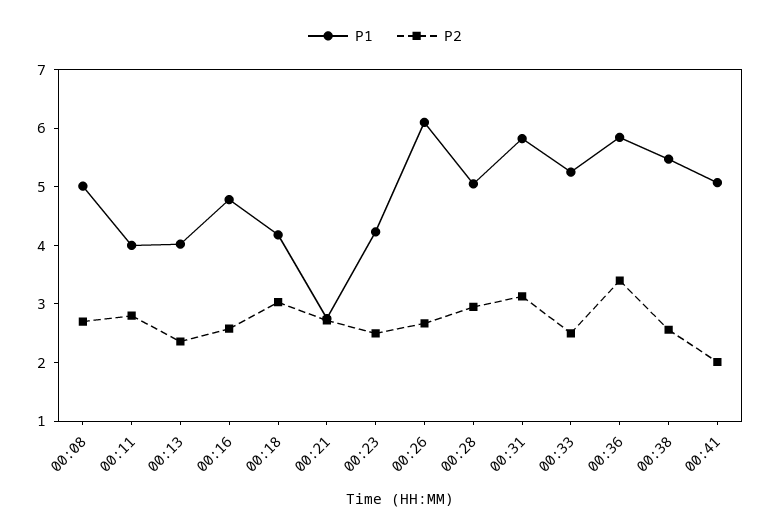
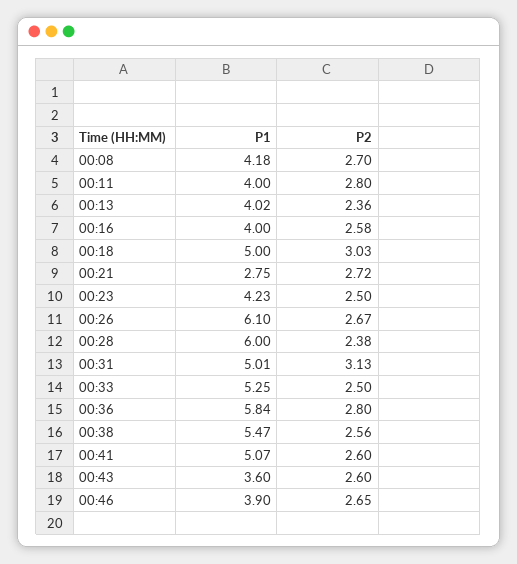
P1, 00:08: 5 -> 4.18
P1, 00:16: 4.8 -> 4
P1, 00:18: 4.2 -> 5
P1, 00:28: 5 -> 6
P2, 00:28: 3 -> 2.38
P1, 00:31: 5.8 -> 5.01
P2, 00:36: 3.4 -> 2.8
P2, 00:41: 2 -> 2.6
P1, 00:43: none -> 3.6
P2, 00:43: none -> 2.6
P1, 00:46: none -> 3.9
P2, 00:46: none -> 2.65

